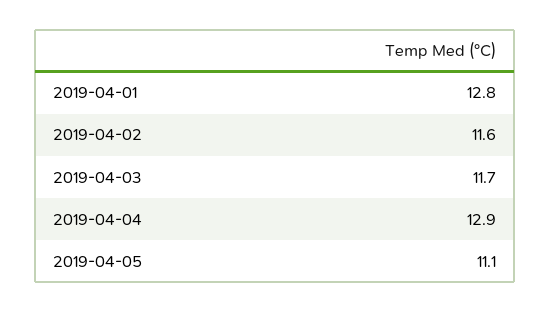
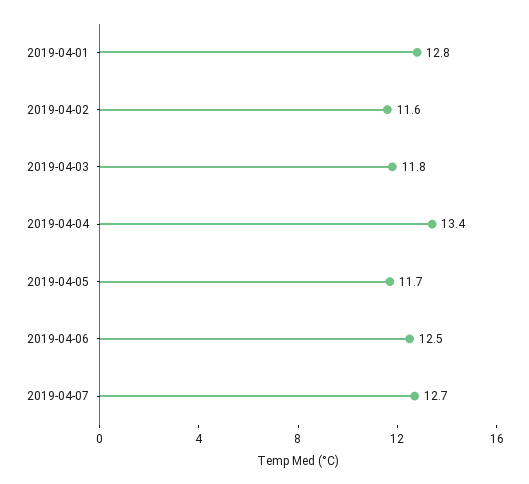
2019-04-03: 11.7 -> 11.8
2019-04-04: 12.9 -> 13.4
2019-04-05: 11.1 -> 11.7
2019-04-06: none -> 12.5
2019-04-07: none -> 12.7

